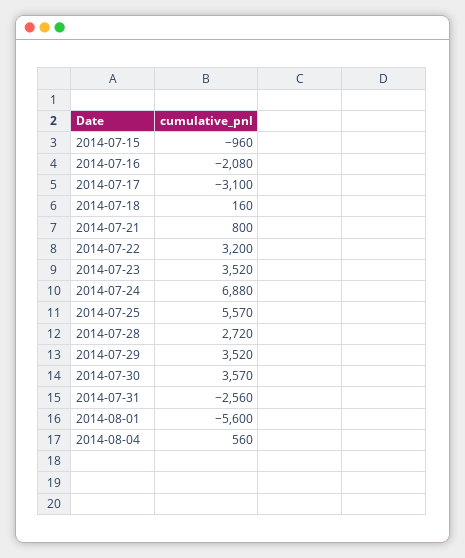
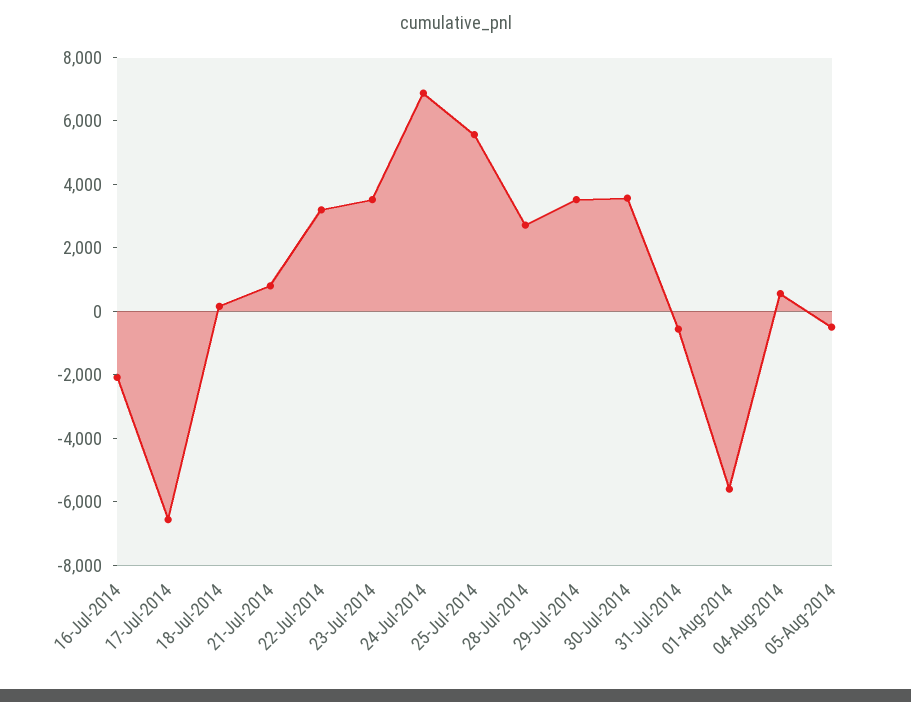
2014-07-15: -960 -> none
2014-07-17: -3100 -> -6500
2014-07-31: -2560 -> -500
05-Aug-2014: none -> -500

